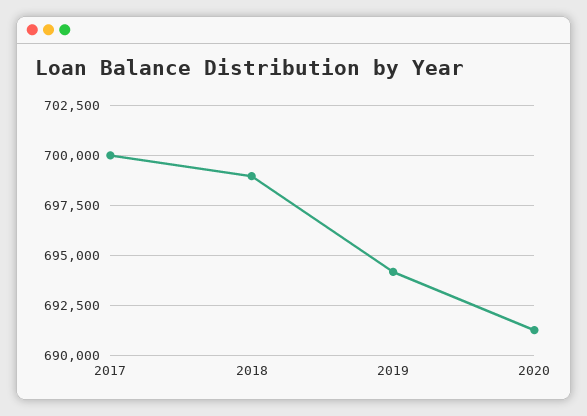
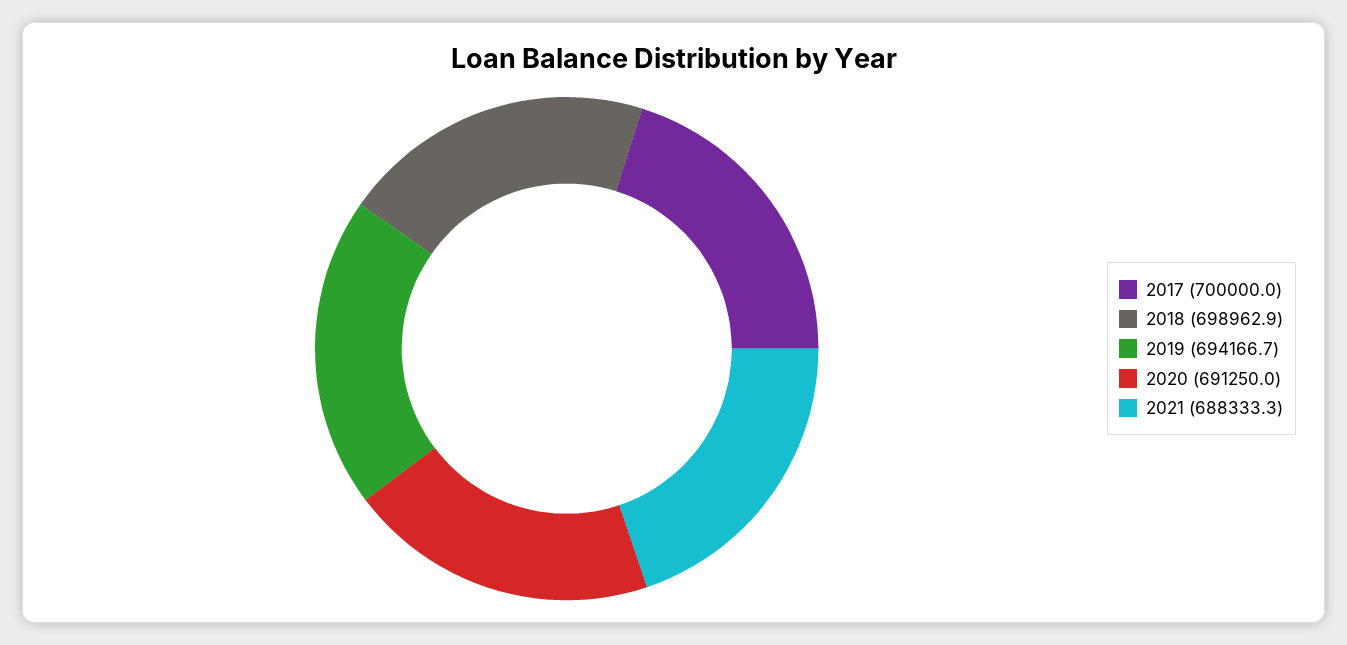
2021: none -> 688333.3

